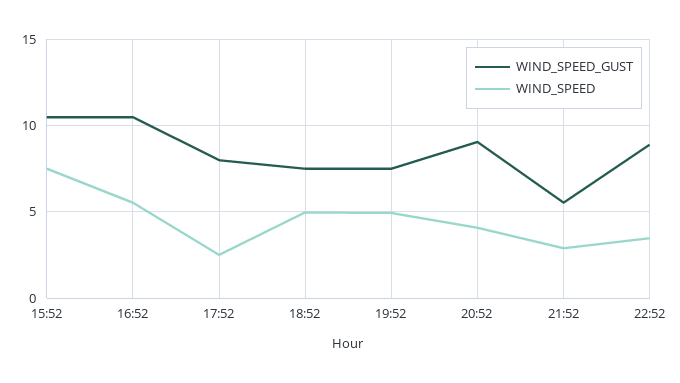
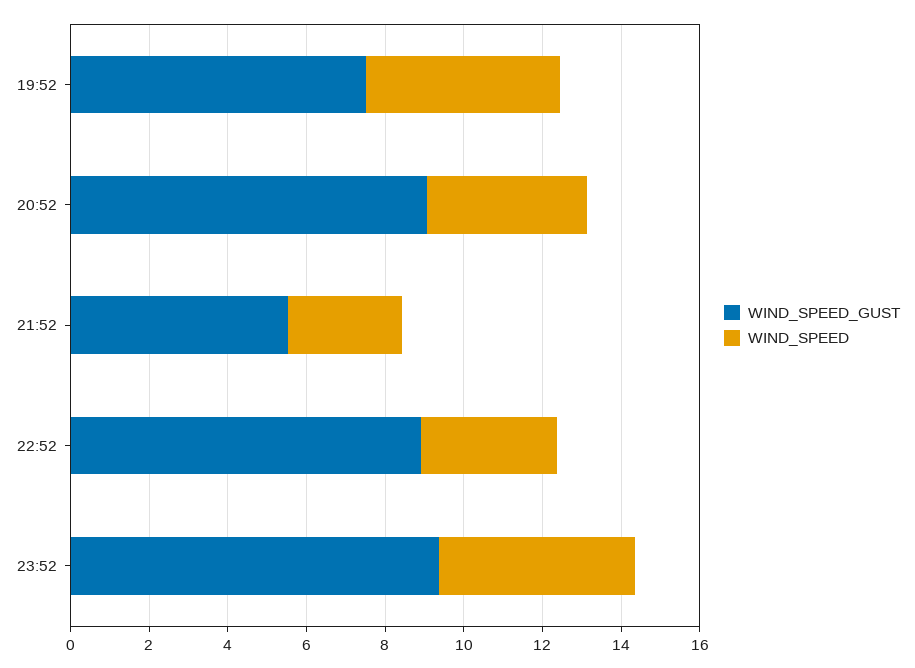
WIND_SPEED_GUST, 15:52: 10.5 -> none
WIND_SPEED, 15:52: 7.5 -> none
WIND_SPEED_GUST, 16:52: 10.5 -> none
WIND_SPEED, 16:52: 5.5 -> none
WIND_SPEED_GUST, 17:52: 8 -> none
WIND_SPEED, 17:52: 2.5 -> none
WIND_SPEED_GUST, 18:52: 7.5 -> none
WIND_SPEED, 18:52: 5 -> none
WIND_SPEED_GUST, 23:52: none -> 9.5
WIND_SPEED, 23:52: none -> 5

